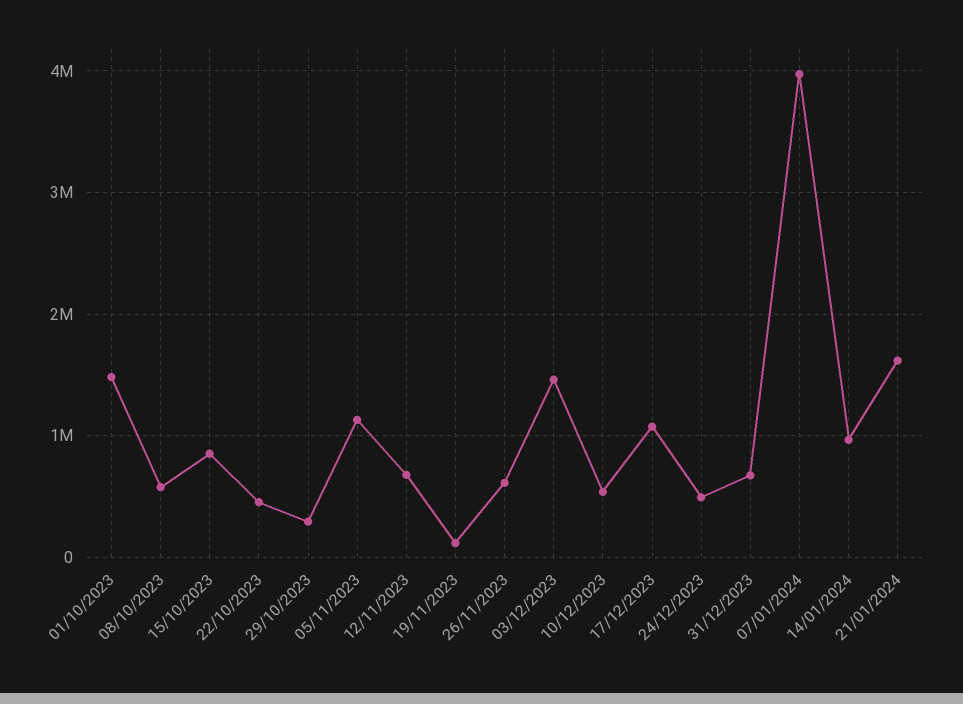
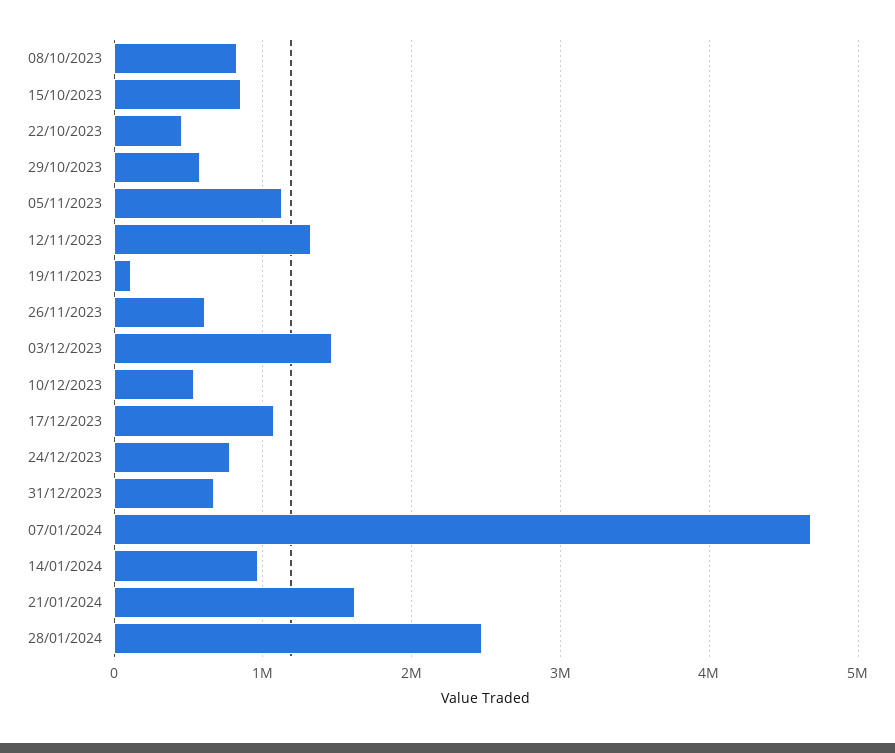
01/10/2023: 1500000 -> none
08/10/2023: 600000 -> 800000
29/10/2023: 300000 -> 600000
12/11/2023: 700000 -> 1300000
24/12/2023: 500000 -> 800000
07/01/2024: 4000000 -> 4700000
28/01/2024: none -> 2500000

